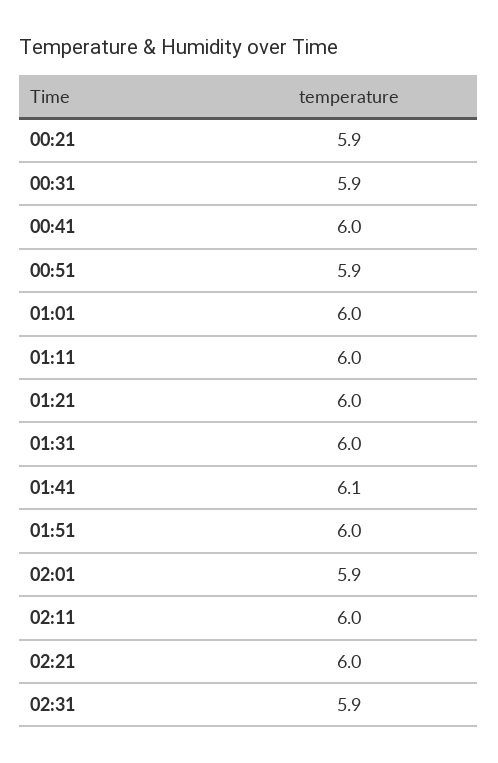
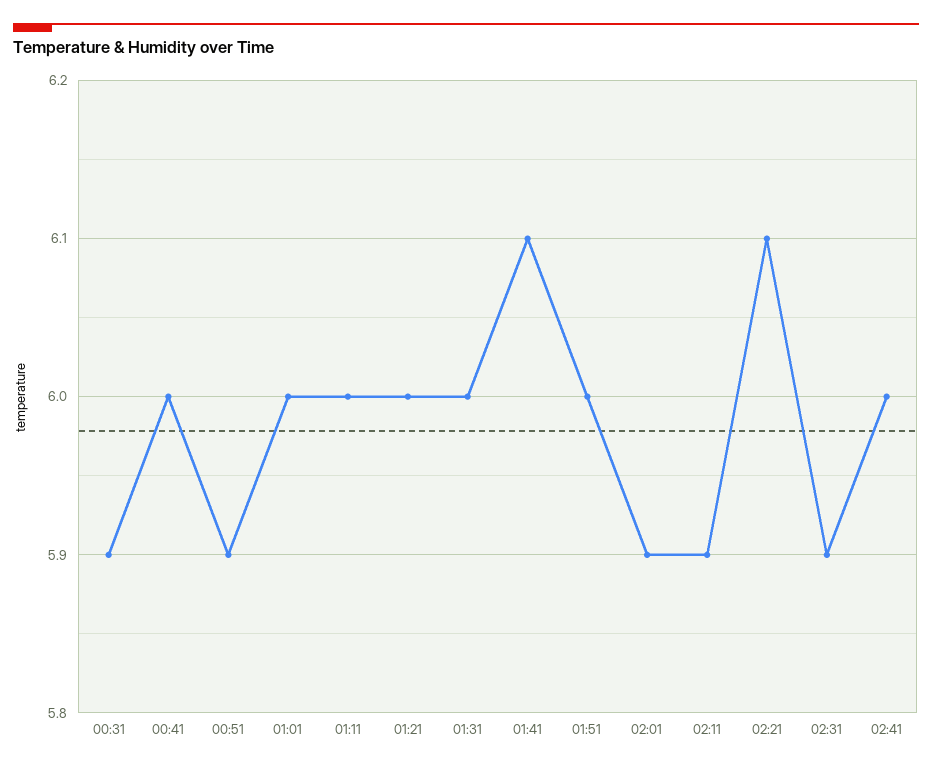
00:21: 5.9 -> none
02:11: 6 -> 5.9
02:21: 6 -> 6.1
02:41: none -> 6

